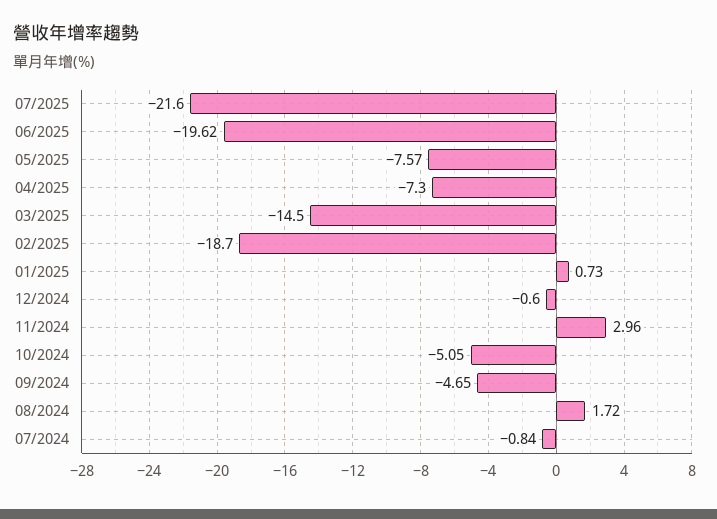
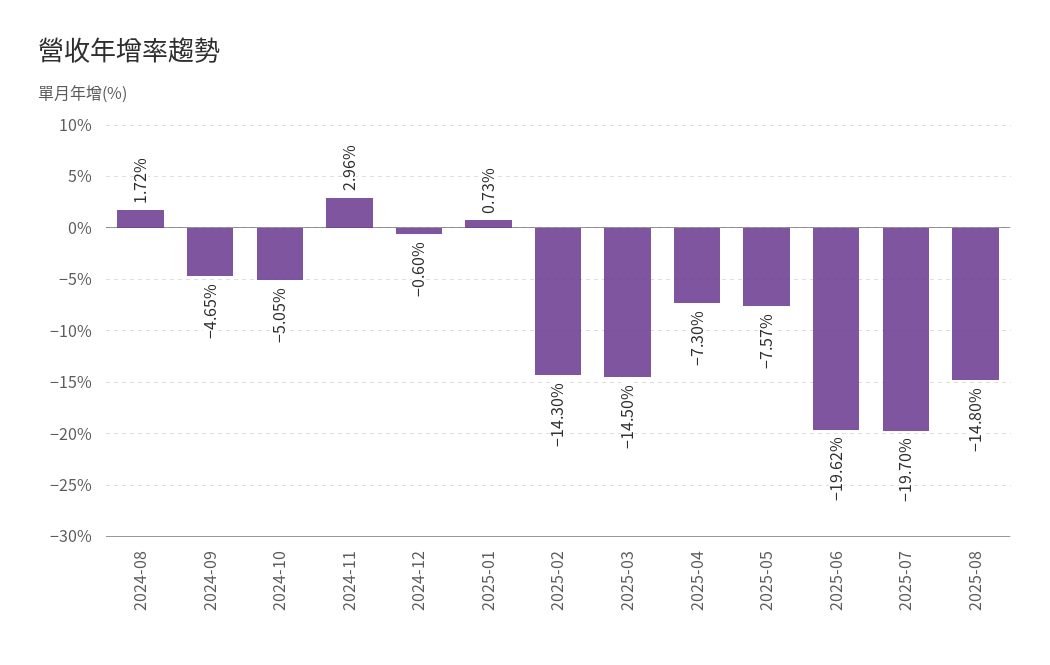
07/2025: -21.6 -> -19.7
02/2025: -18.7 -> -14.3
07/2024: -0.84 -> none
2025-08: none -> -14.8

